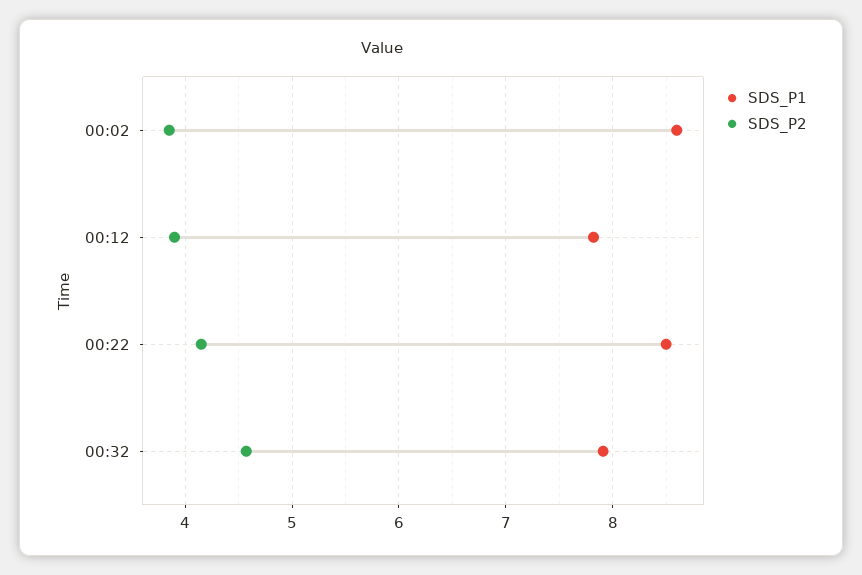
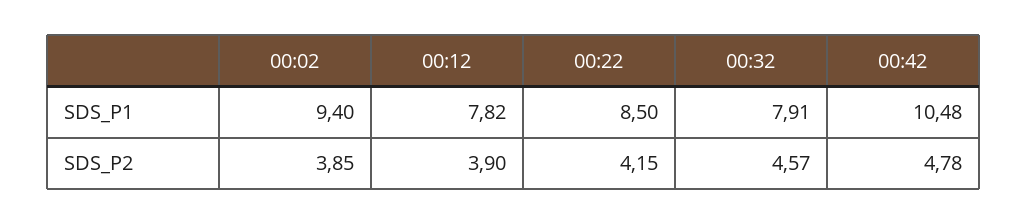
SDS_P1, 00:02: 8.6 -> 9.4
SDS_P1, 00:42: none -> 10.48
SDS_P2, 00:42: none -> 4.78

